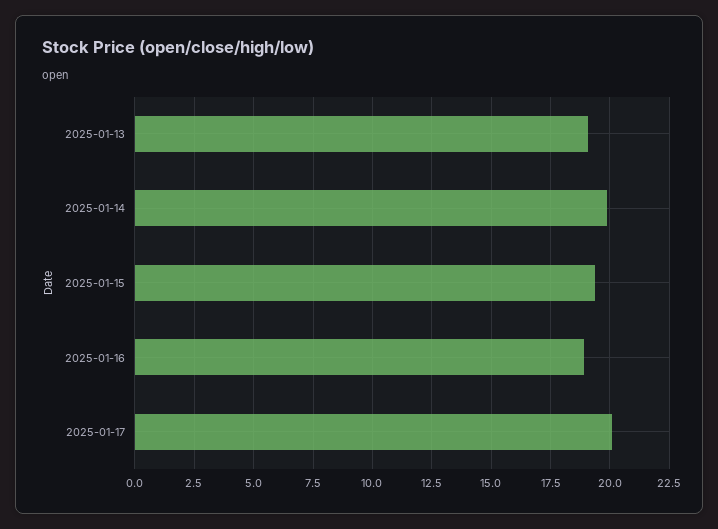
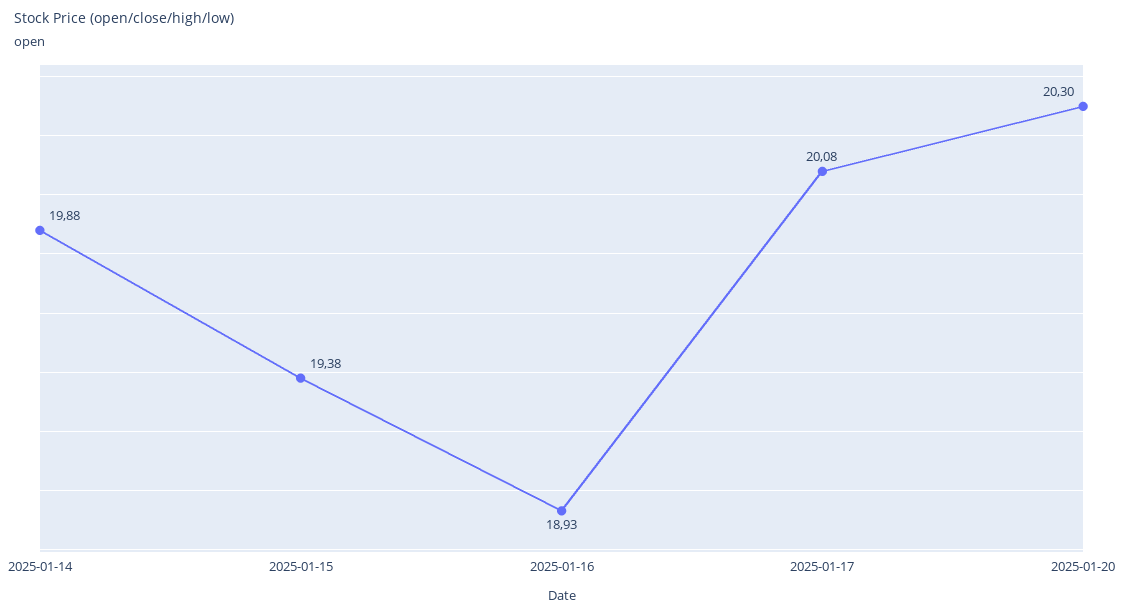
2025-01-13: 19 -> none
2025-01-20: none -> 20.3

